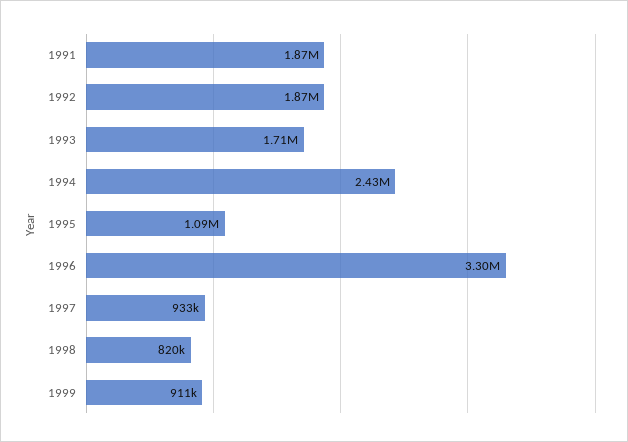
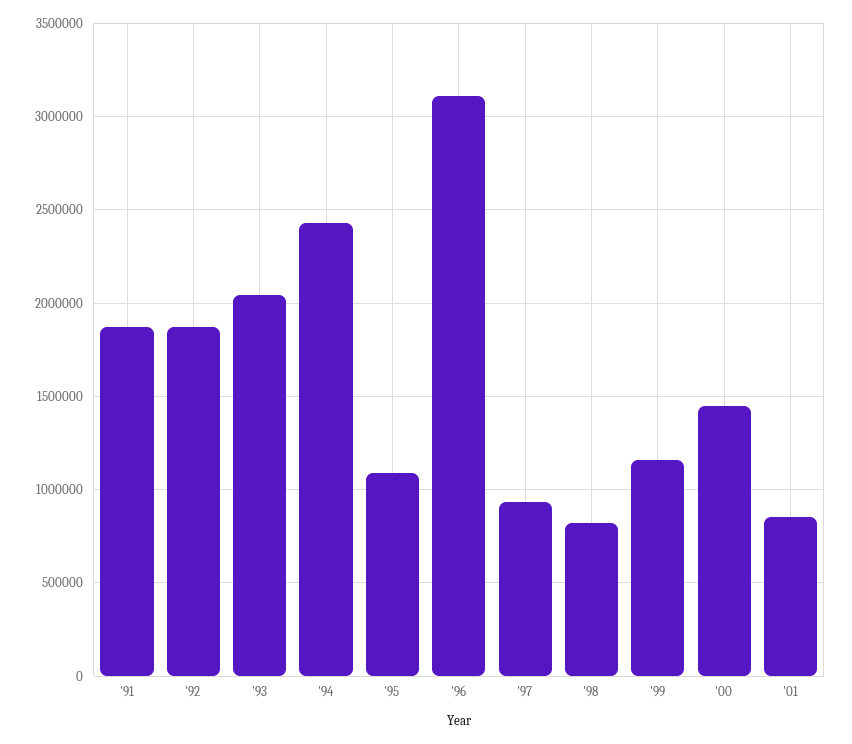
1993: 1710000 -> 2050000
1996: 3300000 -> 3100000
1999: 911000 -> 1150000
'00: none -> 1450000
'01: none -> 850000

